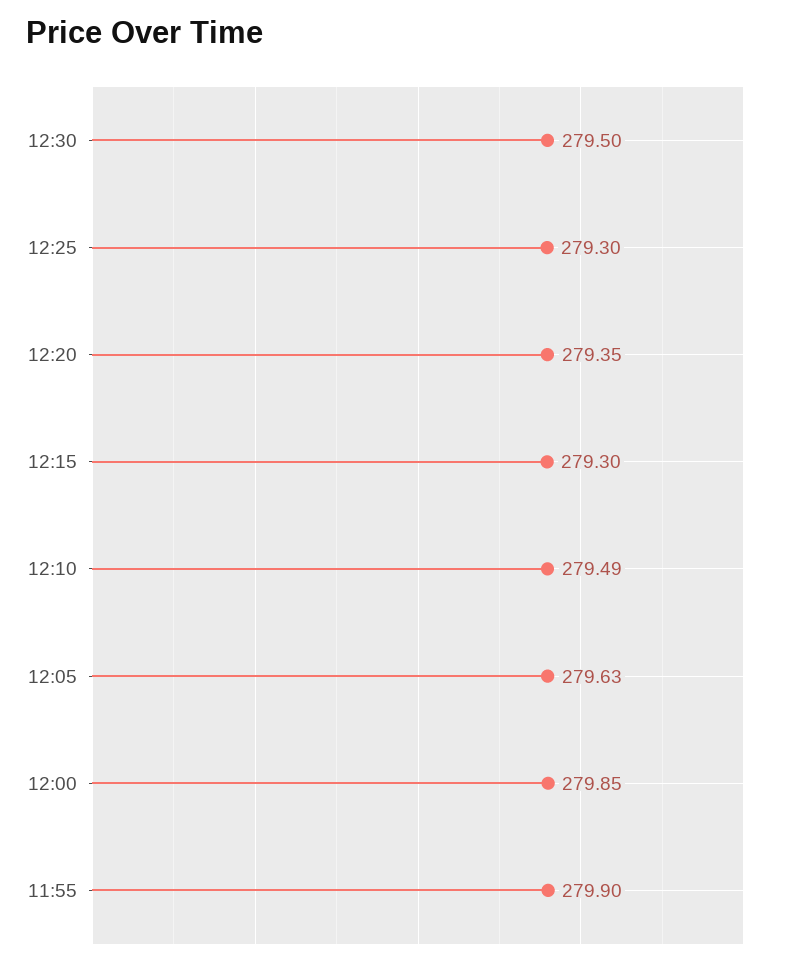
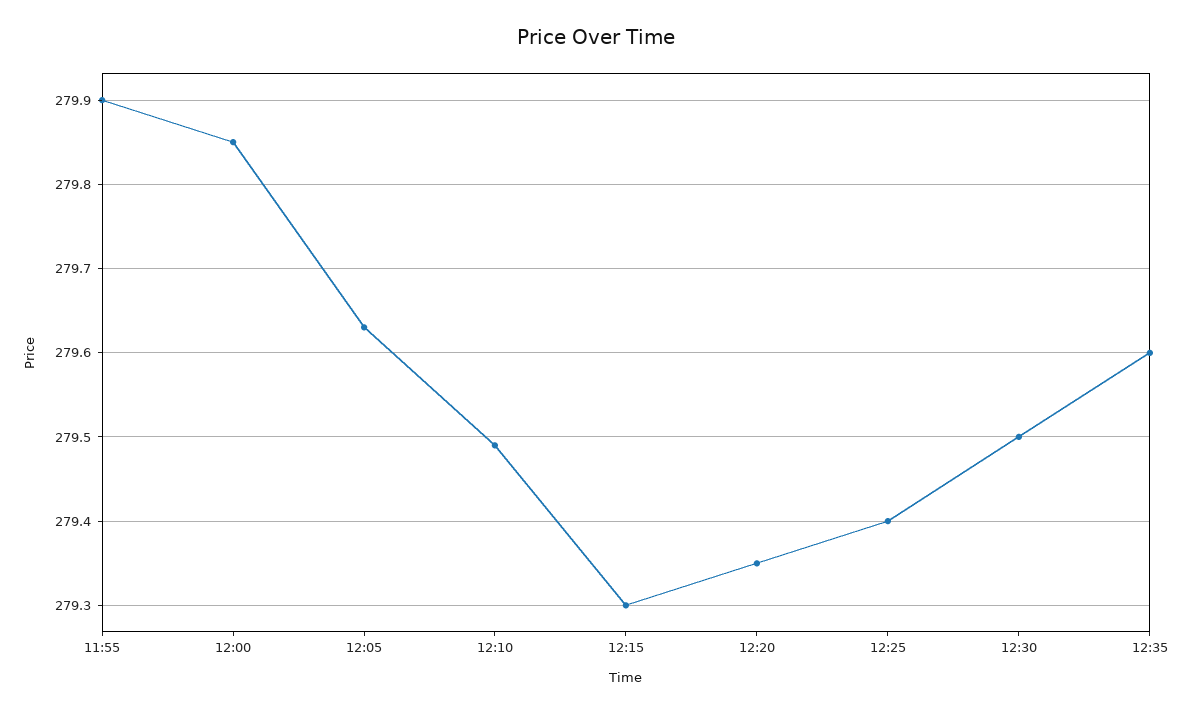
12:25: 279.3 -> 279.4
12:35: none -> 279.6

